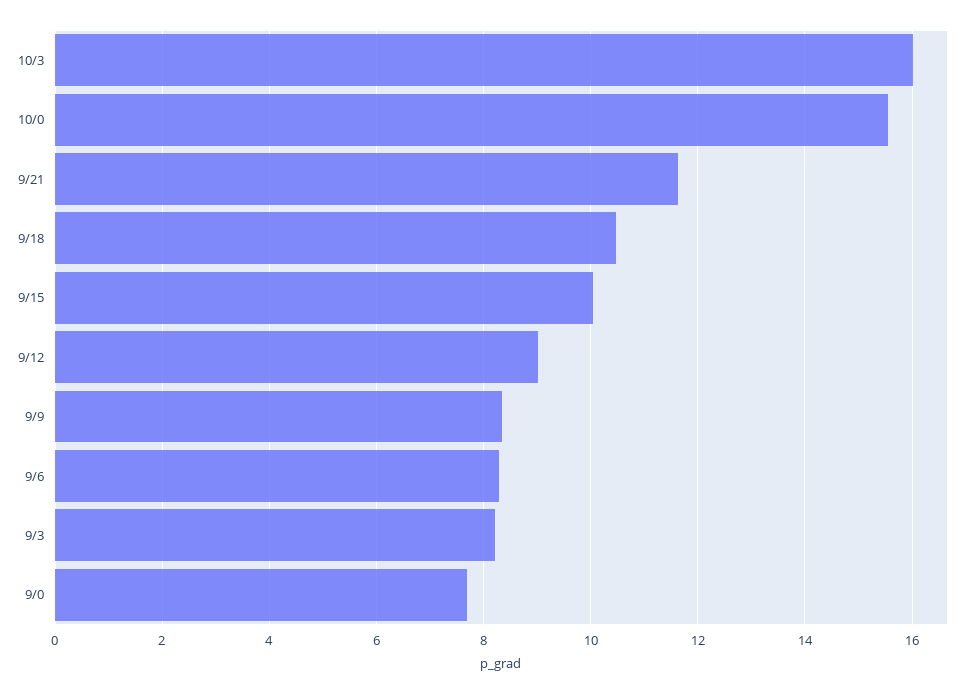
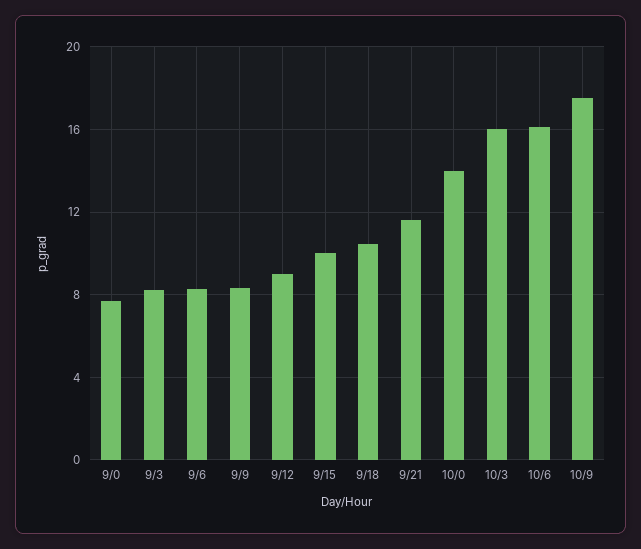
10/0: 15.6 -> 14
10/6: none -> 16
10/9: none -> 17.5

